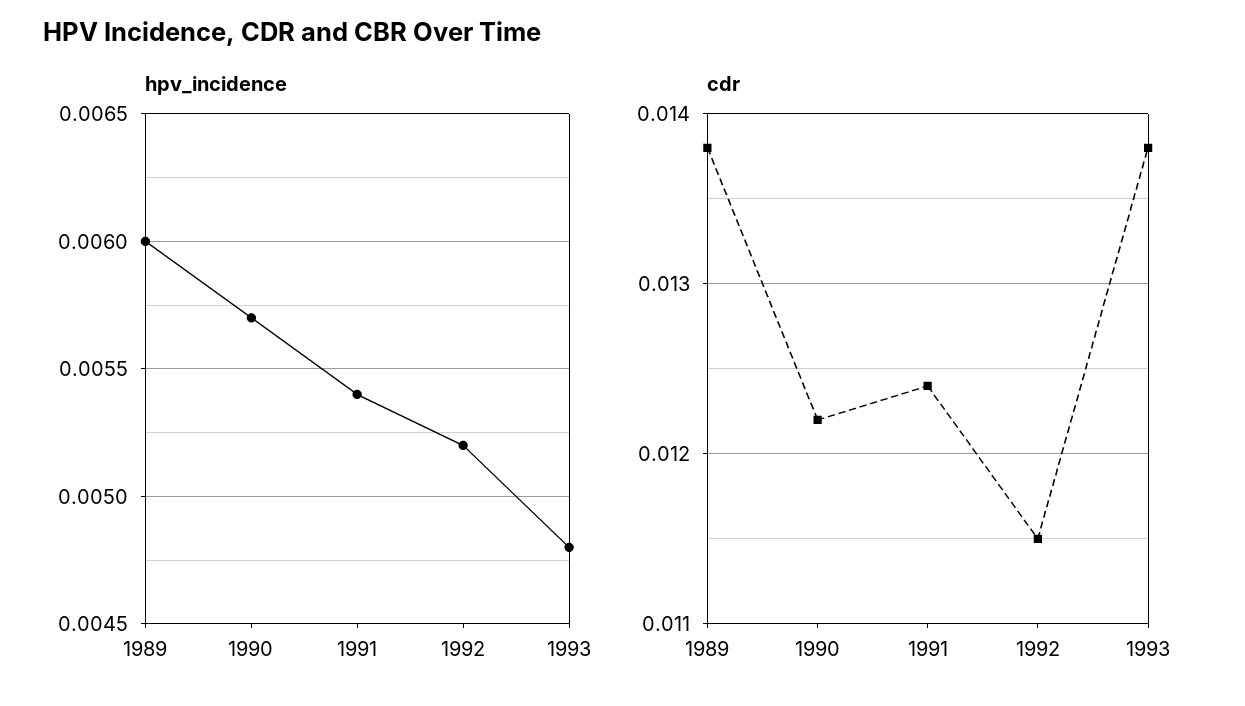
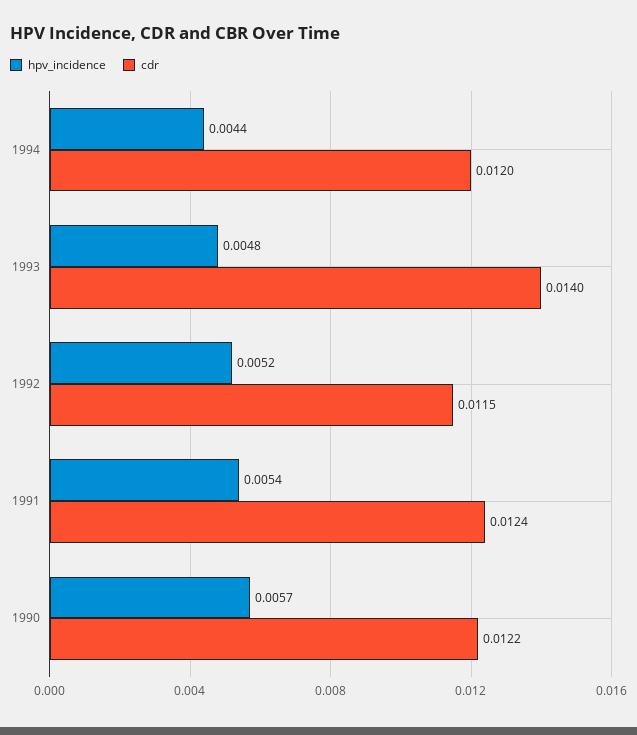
hpv_incidence, 1989: 0.006 -> none
cdr, 1989: 0.0138 -> none
cdr, 1993: 0.0138 -> 0.014
hpv_incidence, 1994: none -> 0.0044
cdr, 1994: none -> 0.012

